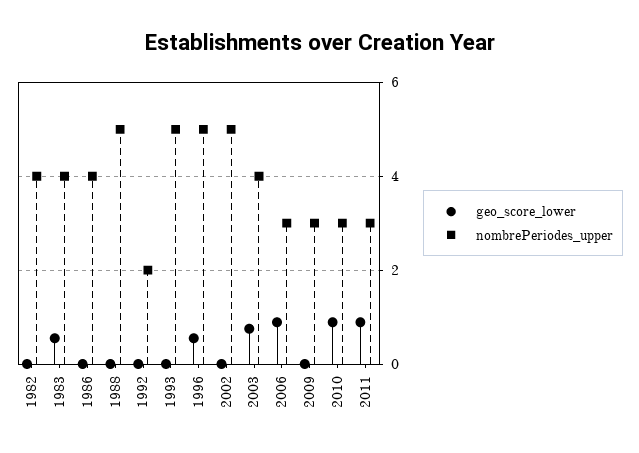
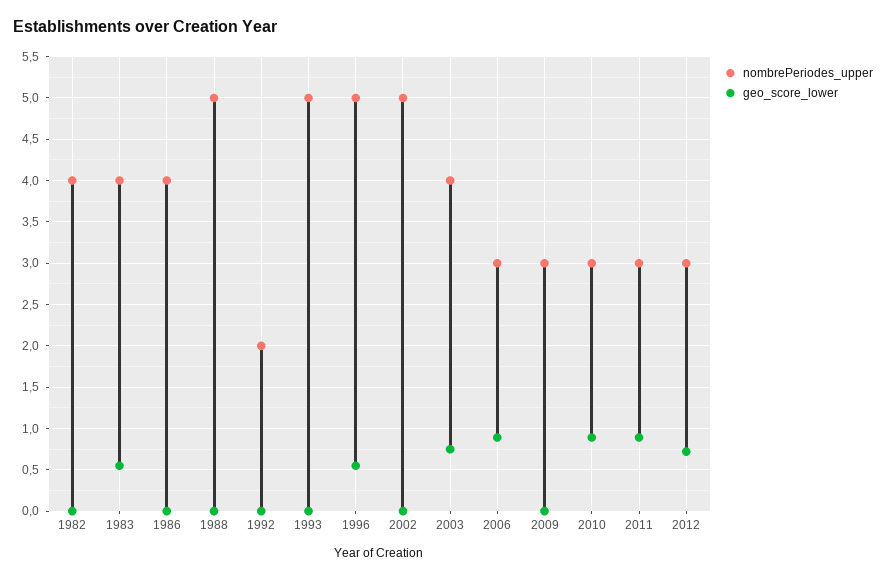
nombrePeriodes_upper, 2012: none -> 3
geo_score_lower, 2012: none -> 0.7

